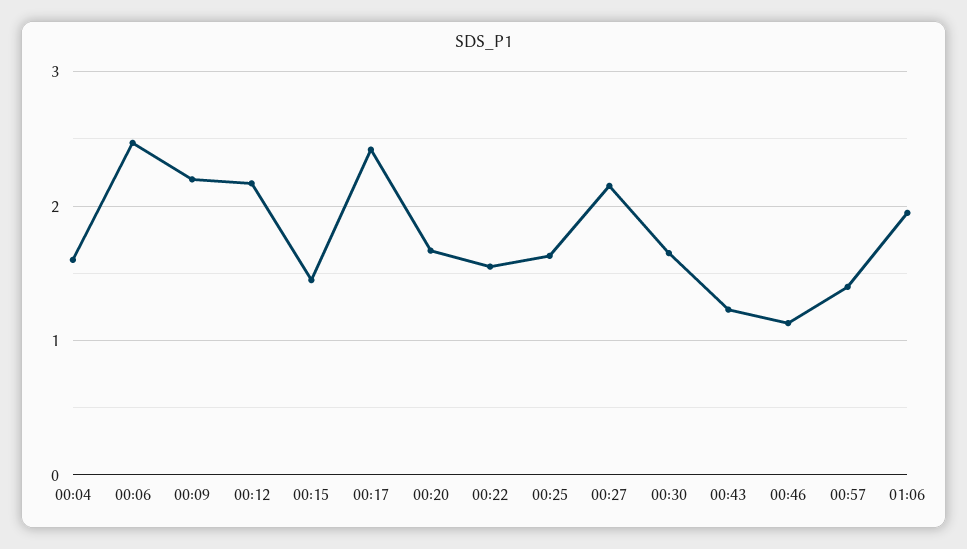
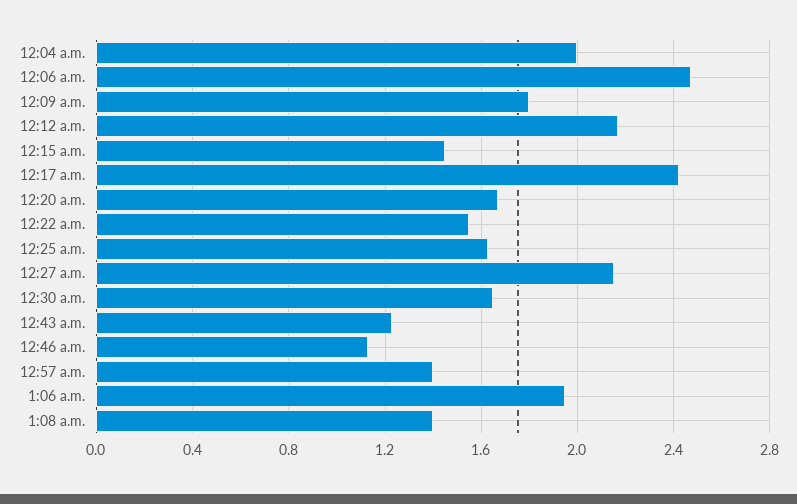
00:04: 1.6 -> 2
00:09: 2.2 -> 1.8
1:08 a.m.: none -> 1.4

